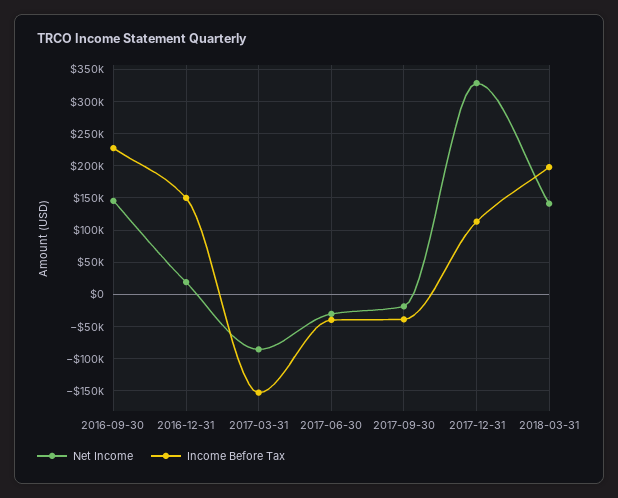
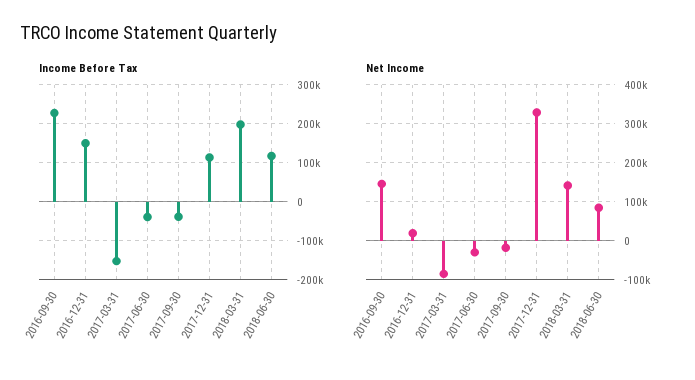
Income Before Tax, 2018-06-30: none -> 120000
Net Income, 2018-06-30: none -> 80000

